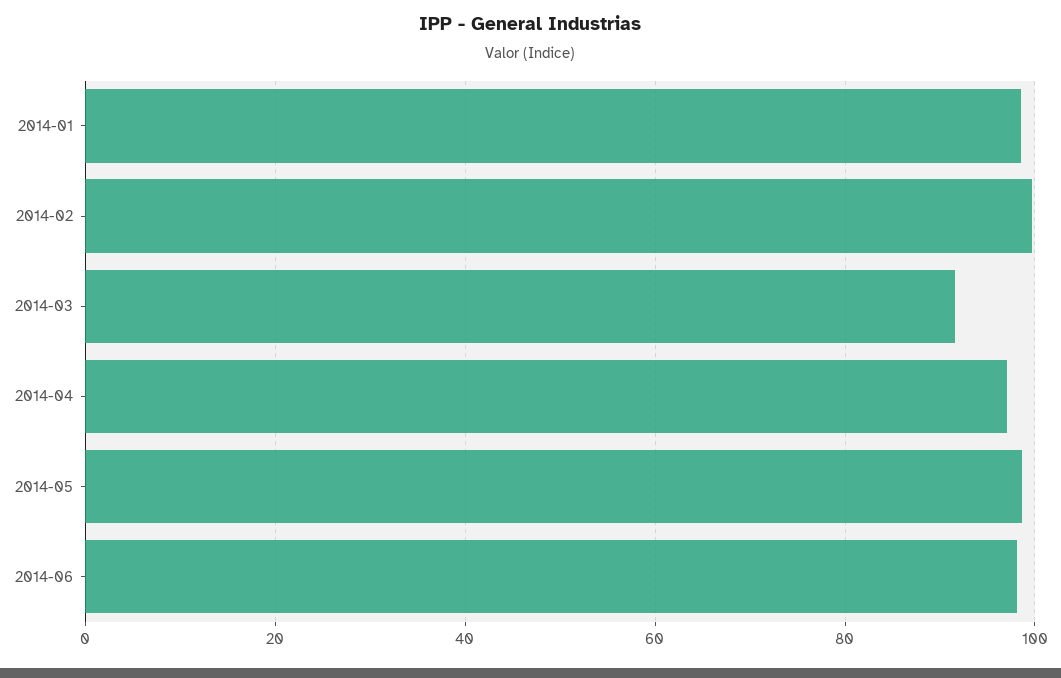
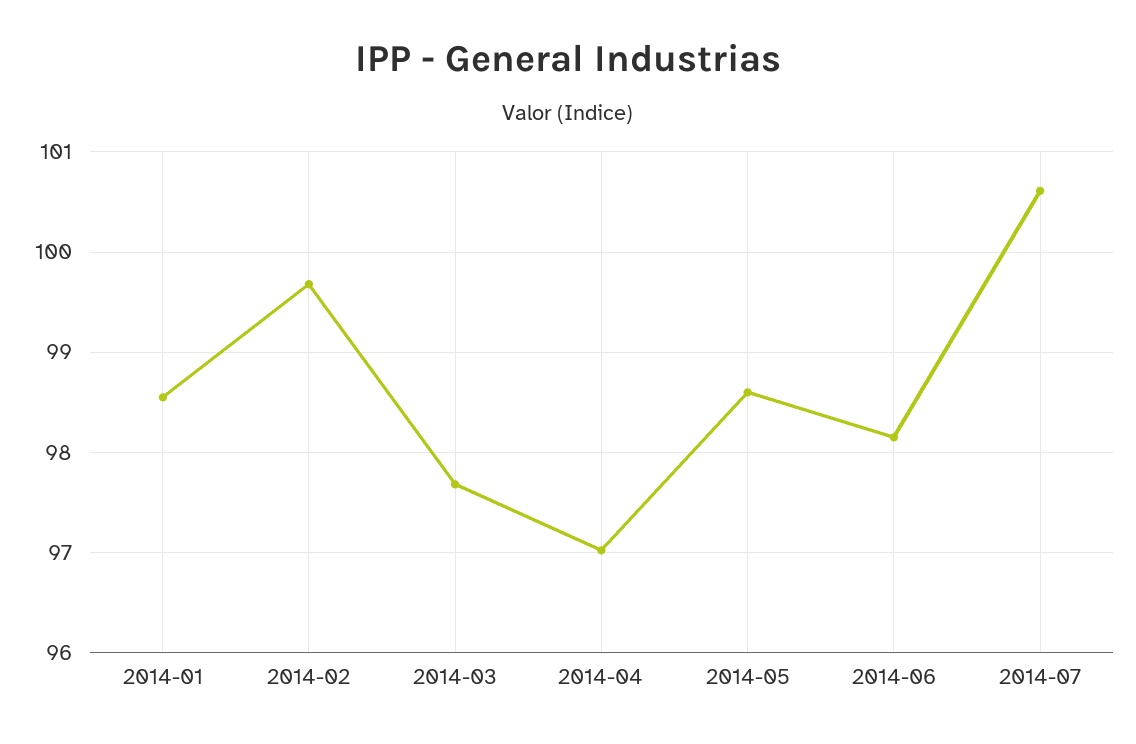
2014-03: 92 -> 97.7
2014-07: none -> 100.6

